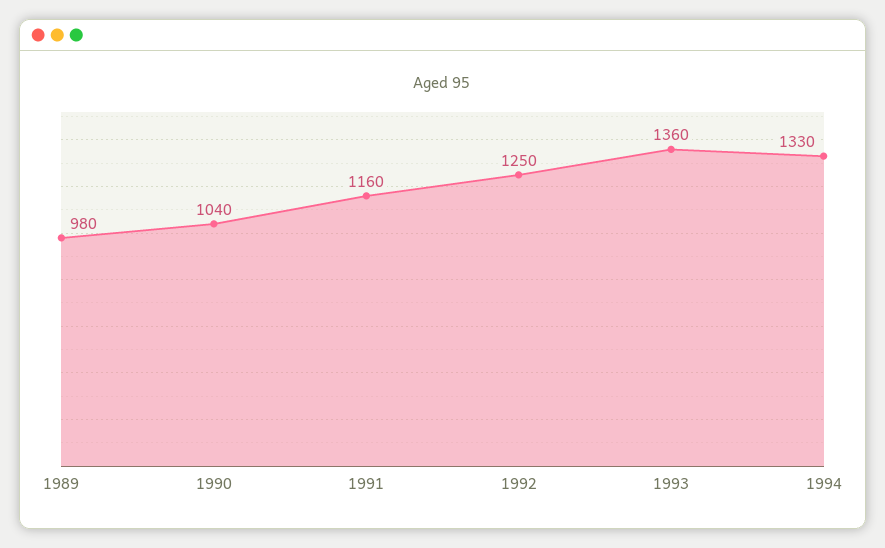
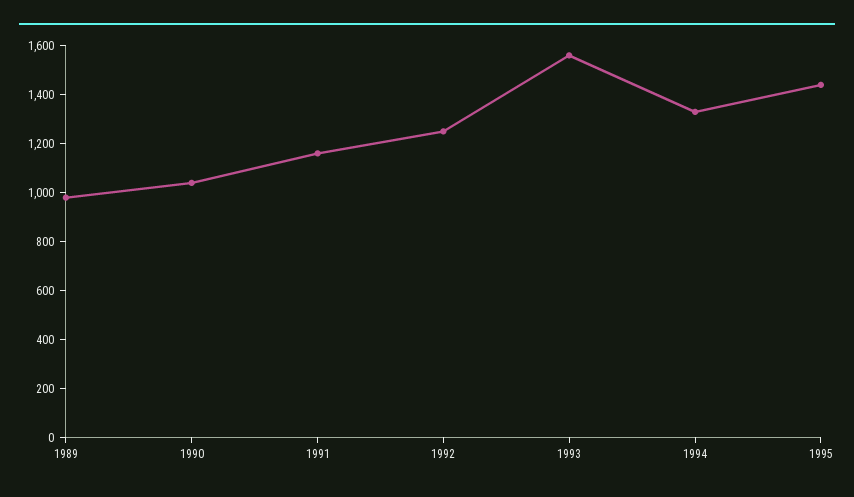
1993: 1360 -> 1550
1995: none -> 1450

